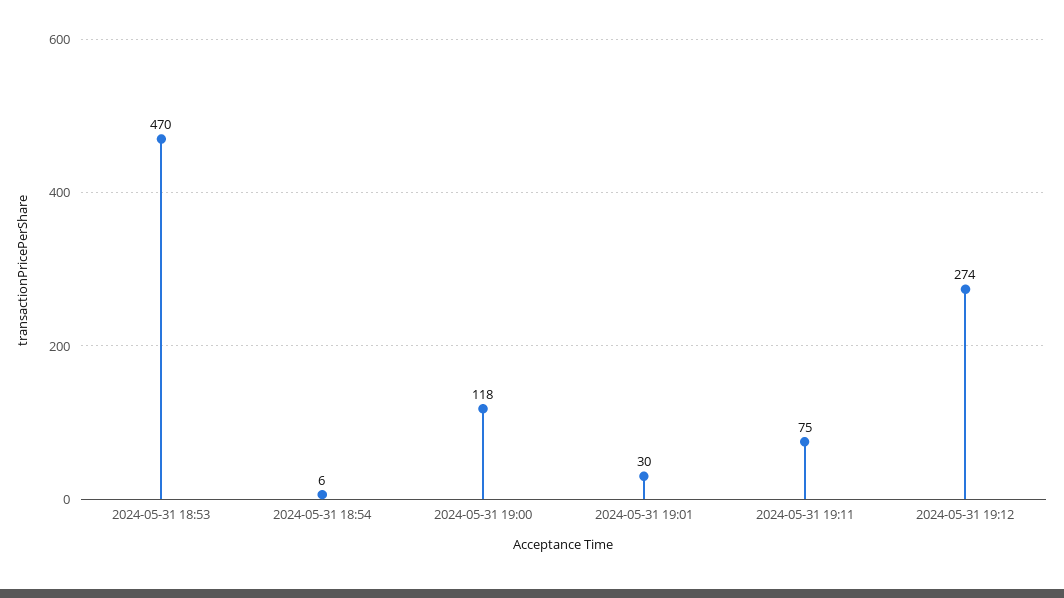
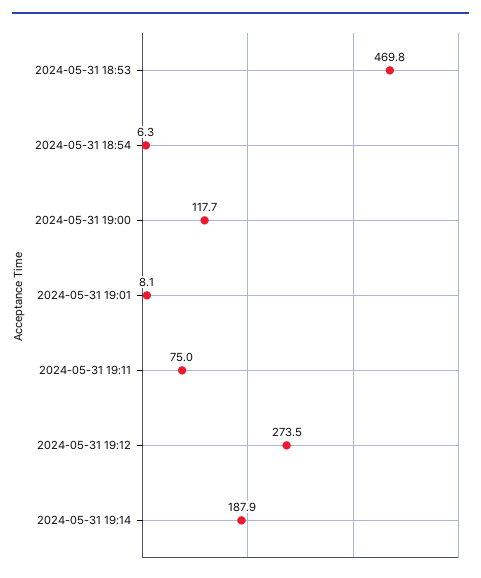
2024-05-31 19:01: 30 -> 8.1
2024-05-31 19:14: none -> 187.9

